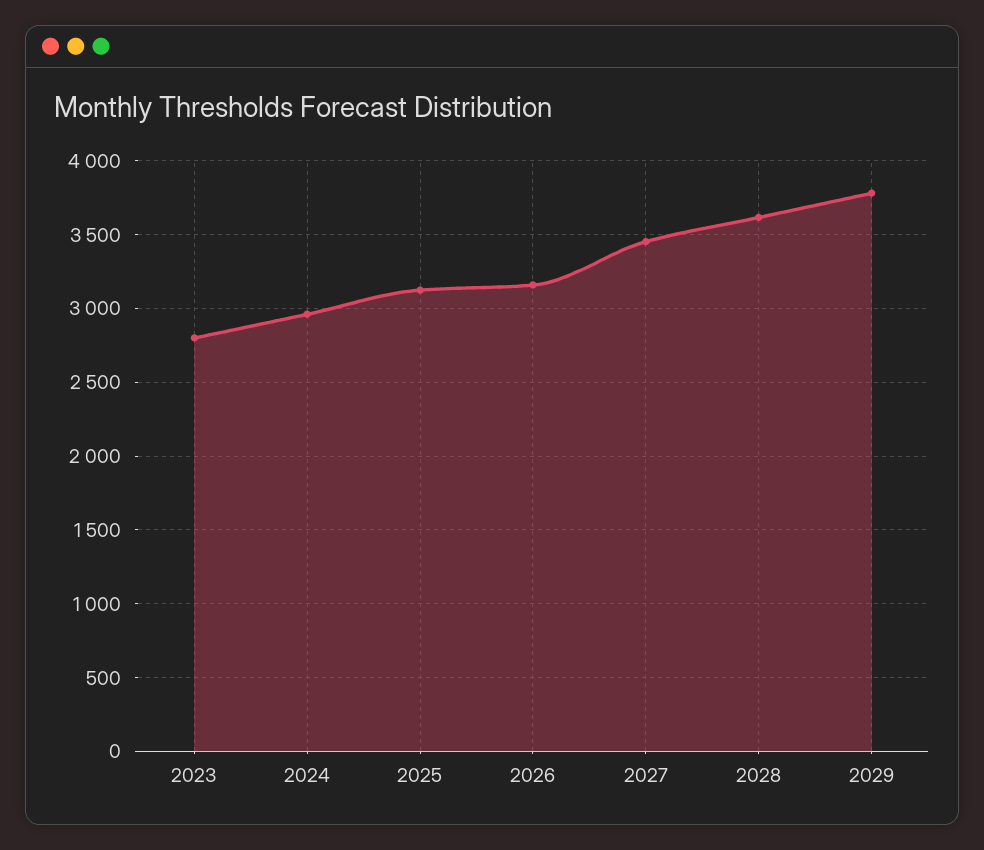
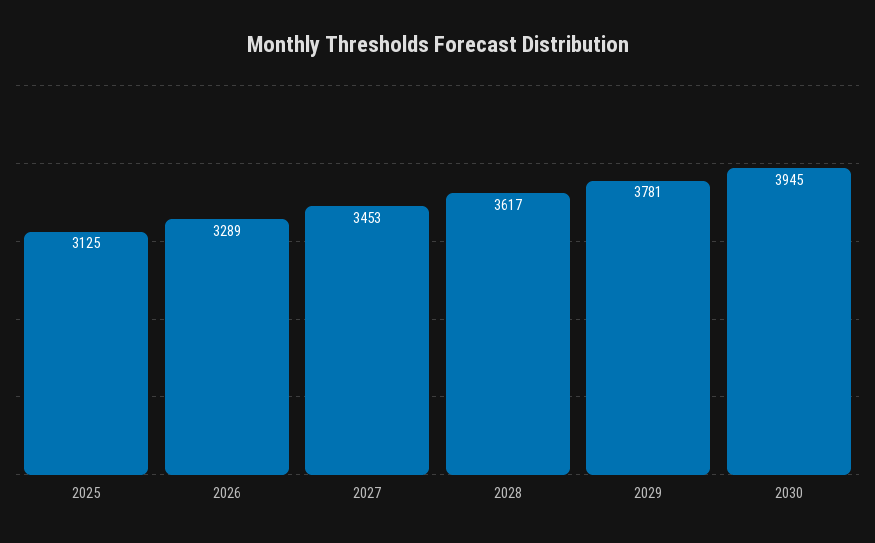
2023: 2800 -> none
2024: 2950 -> none
2026: 3150 -> 3289
2030: none -> 3945

